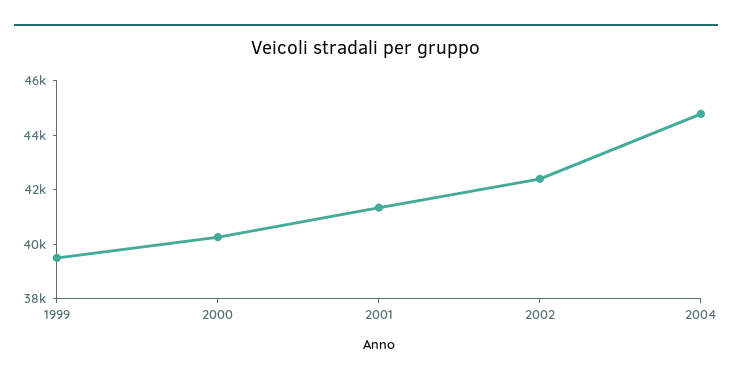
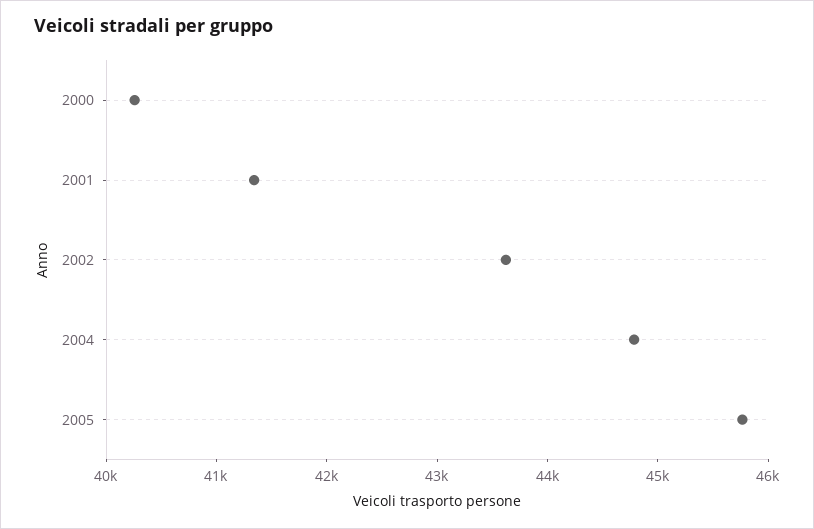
1999: 39500 -> none
2002: 42500 -> 43600
2005: none -> 45800

